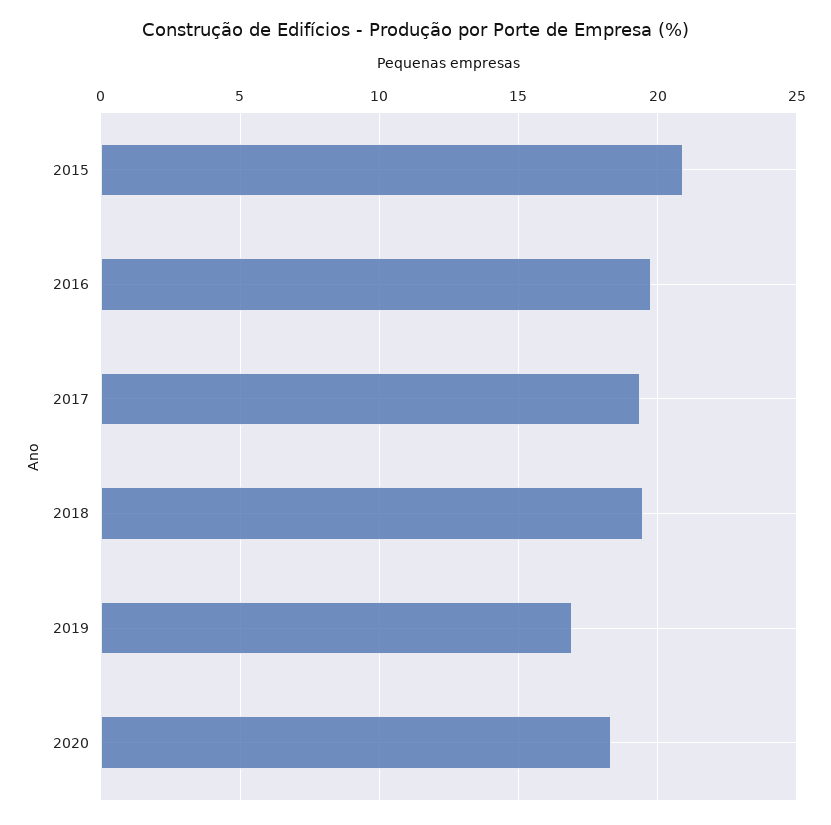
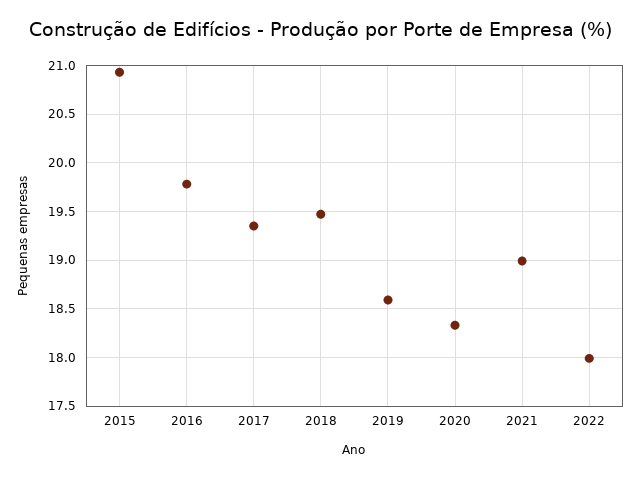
2019: 17 -> 18.6
2021: none -> 19
2022: none -> 18

